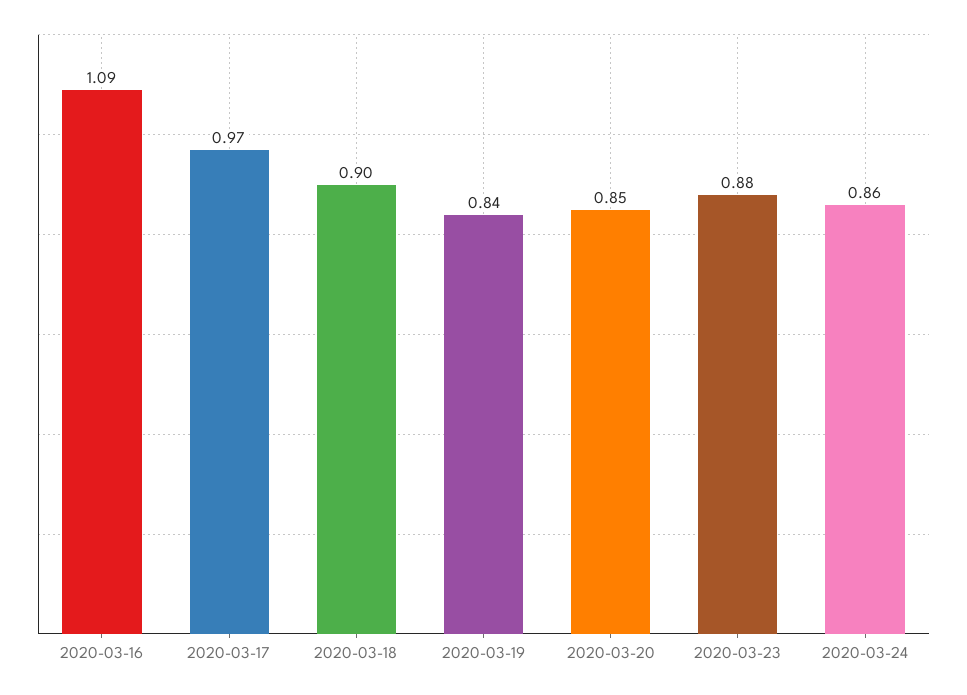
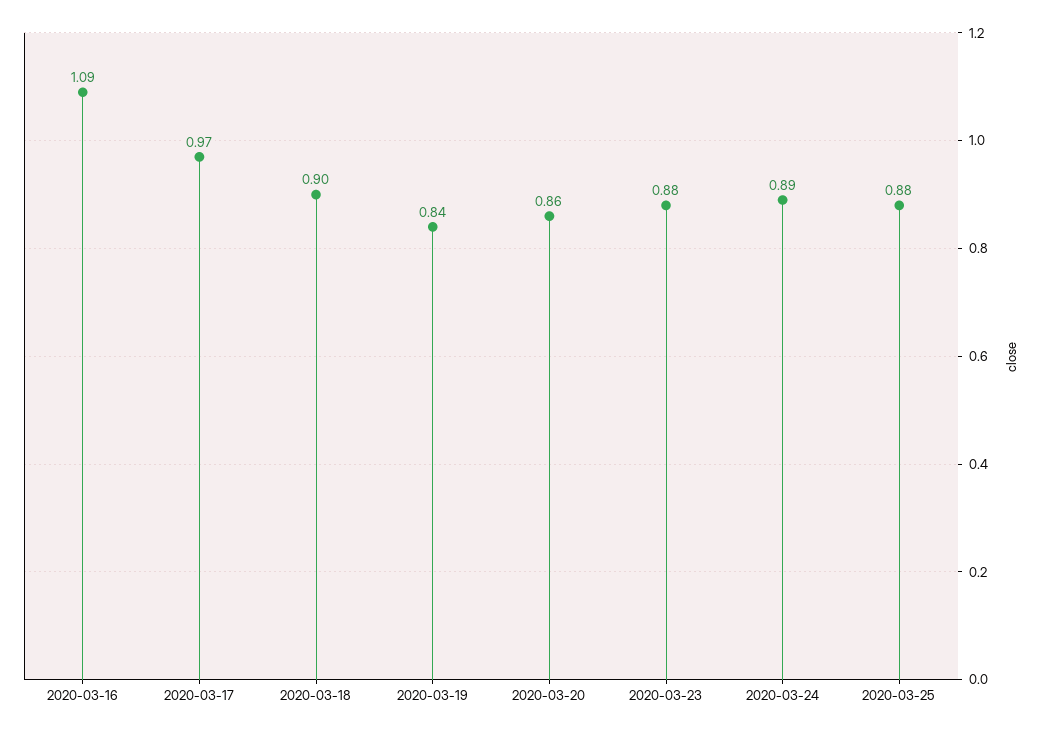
2020-03-20: 0.85 -> 0.86
2020-03-24: 0.86 -> 0.89
2020-03-25: none -> 0.88

